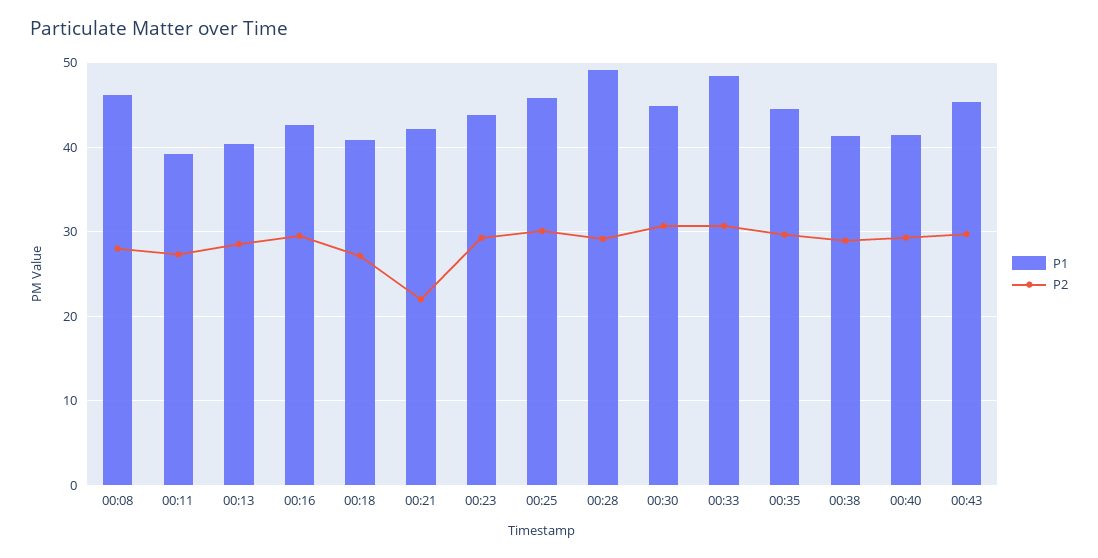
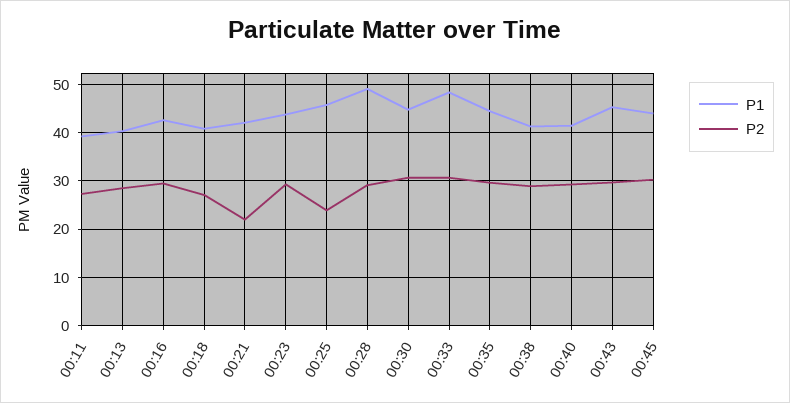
P1, 00:08: 46 -> none
P2, 00:08: 28 -> none
P2, 00:25: 30 -> 24
P1, 00:45: none -> 44
P2, 00:45: none -> 30

